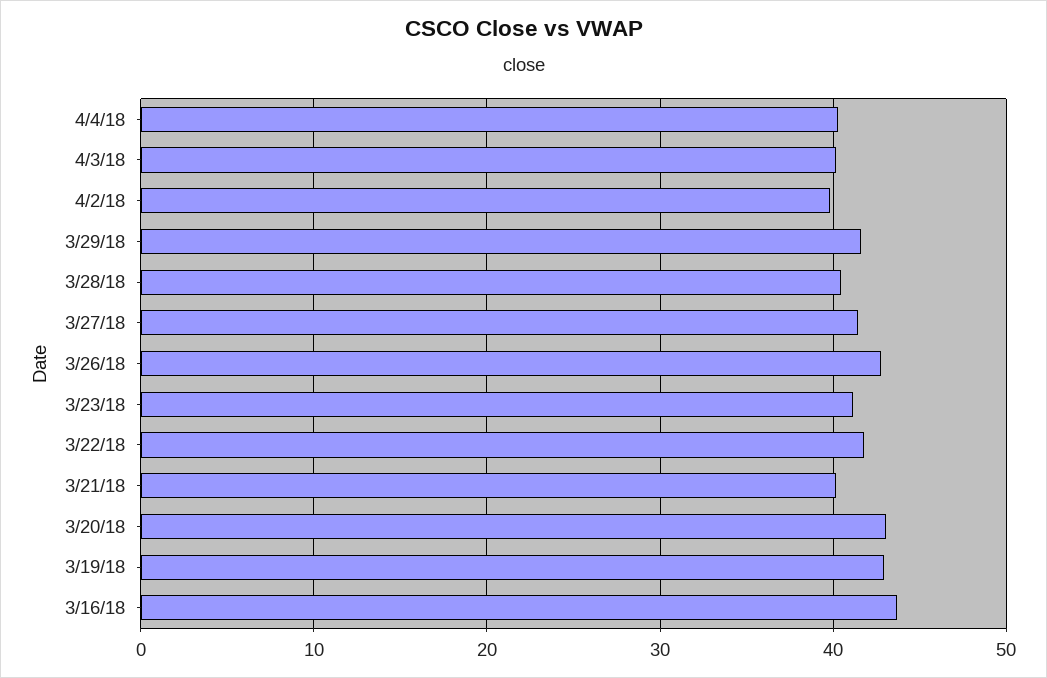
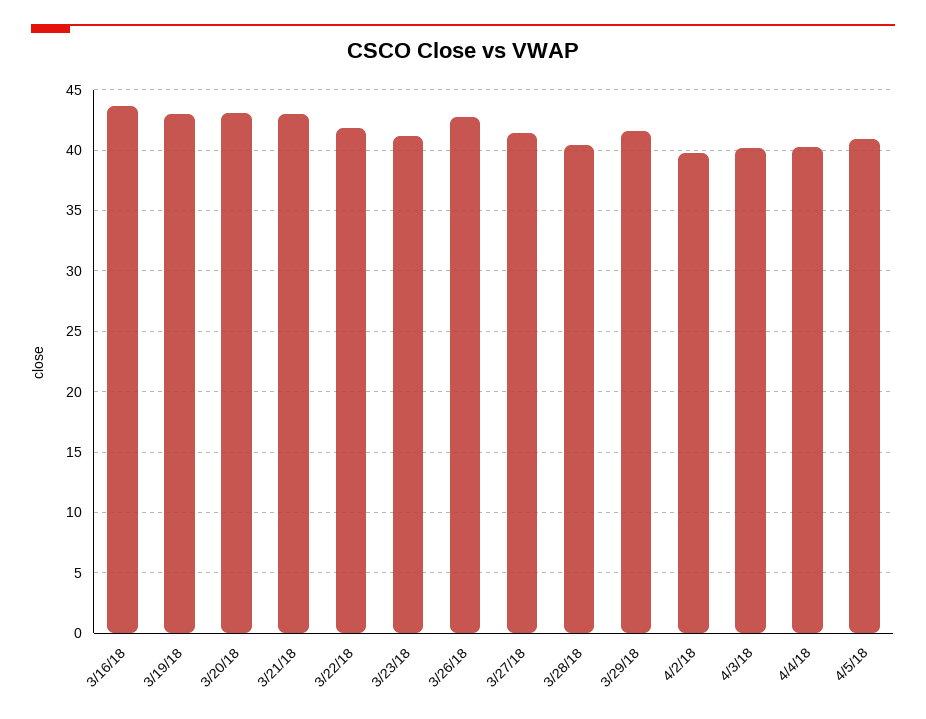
3/21/18: 40 -> 43
4/5/18: none -> 41

